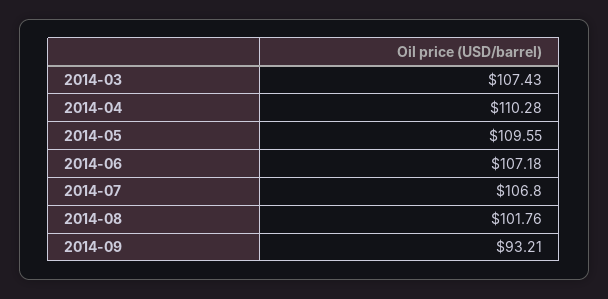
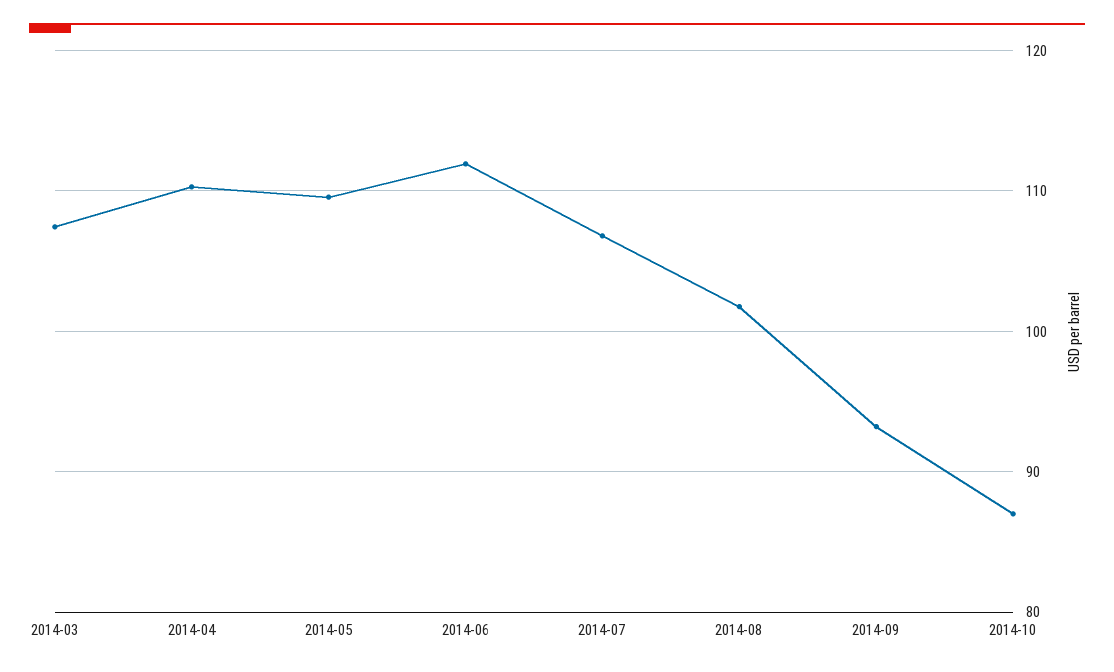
2014-06: 107.18 -> 112
2014-10: none -> 87

